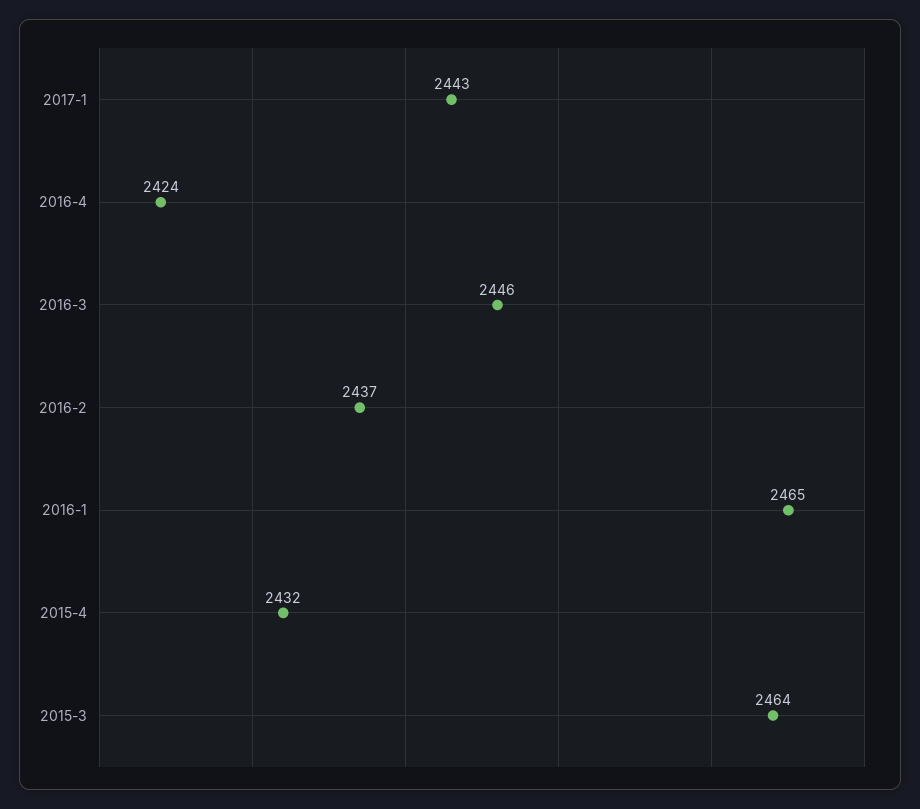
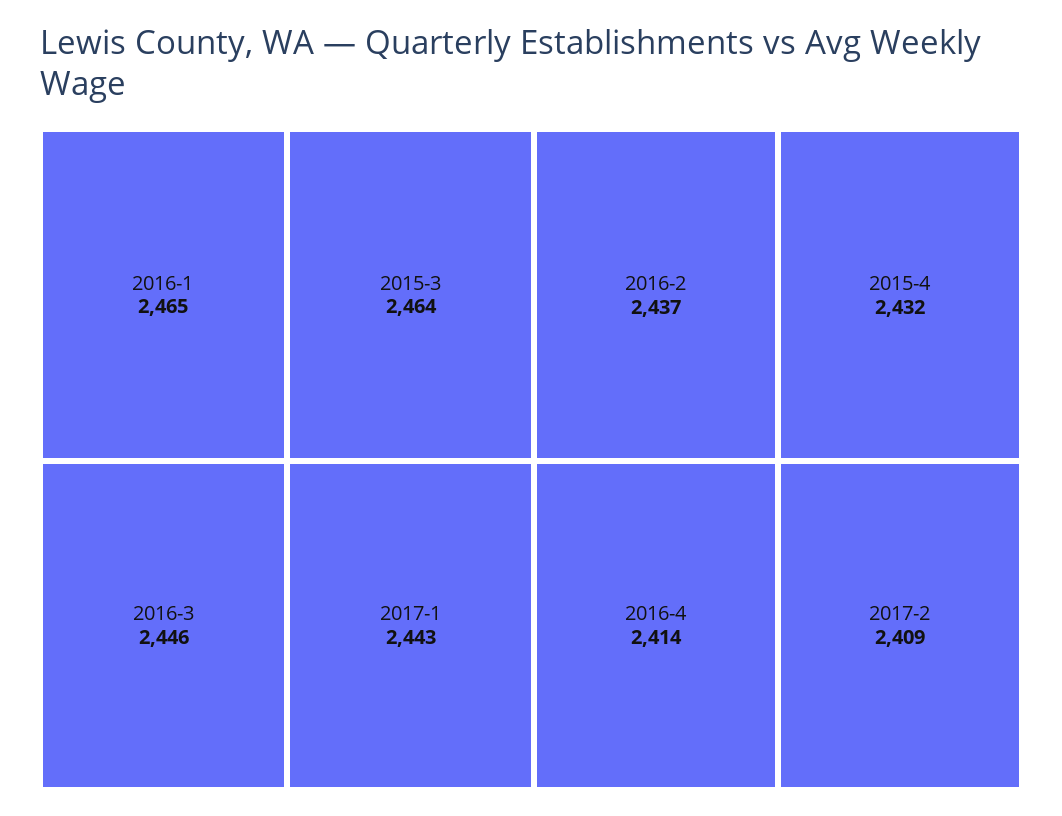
2016-4: 2424 -> 2414
2017-2: none -> 2409

